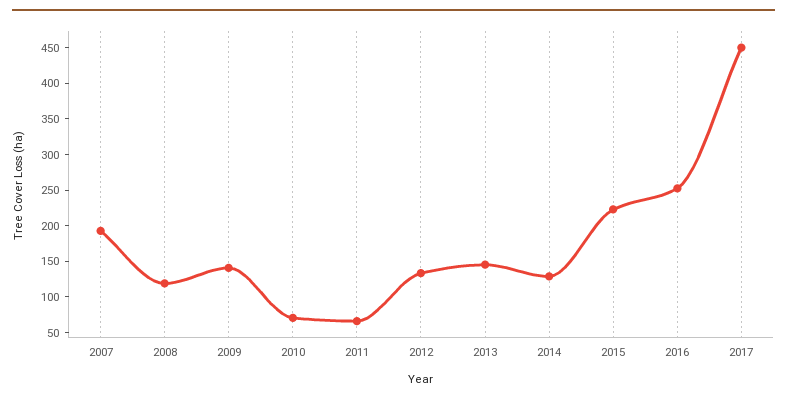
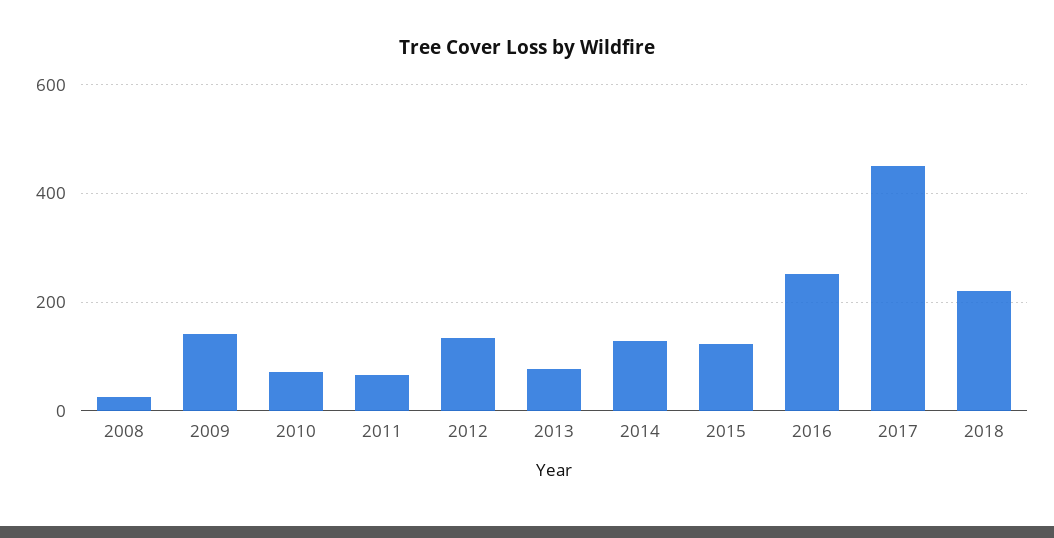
2007: 200 -> none
2008: 125 -> 20
2013: 150 -> 80
2015: 225 -> 120
2018: none -> 220

